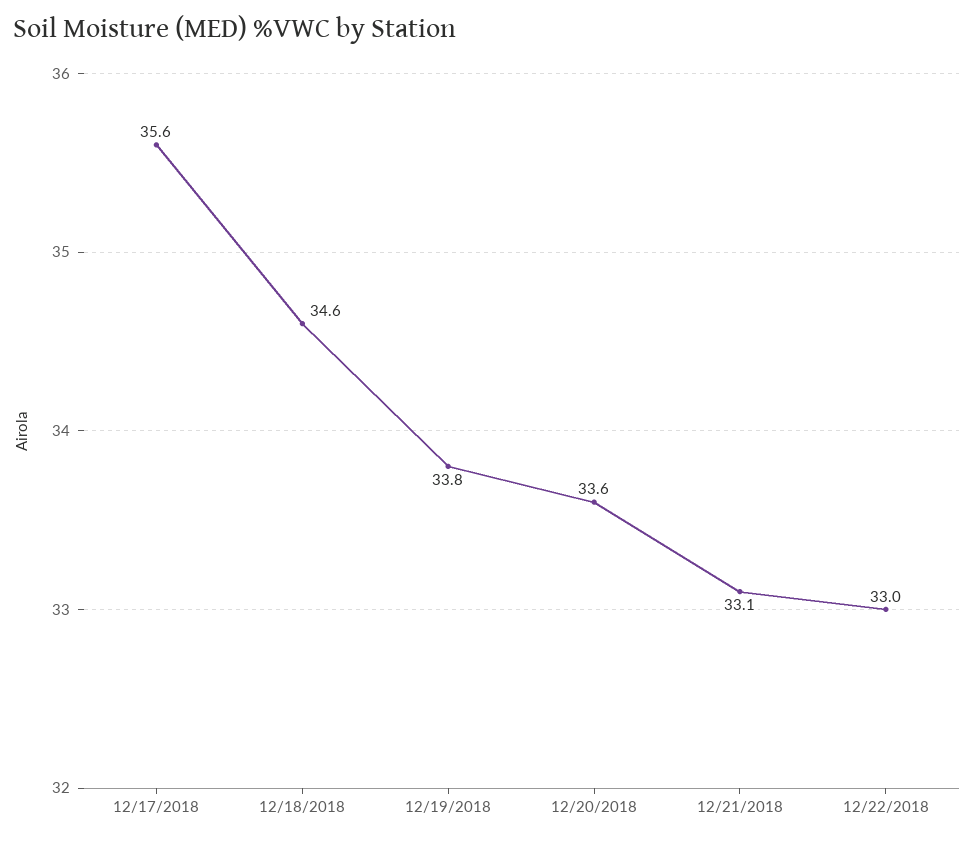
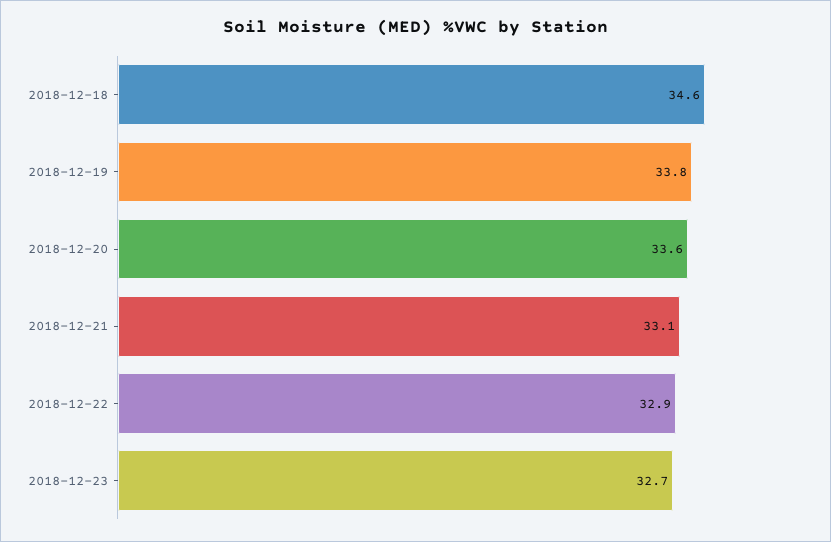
12/17/2018: 35.6 -> none
12/22/2018: 33 -> 32.9
2018-12-23: none -> 32.7

